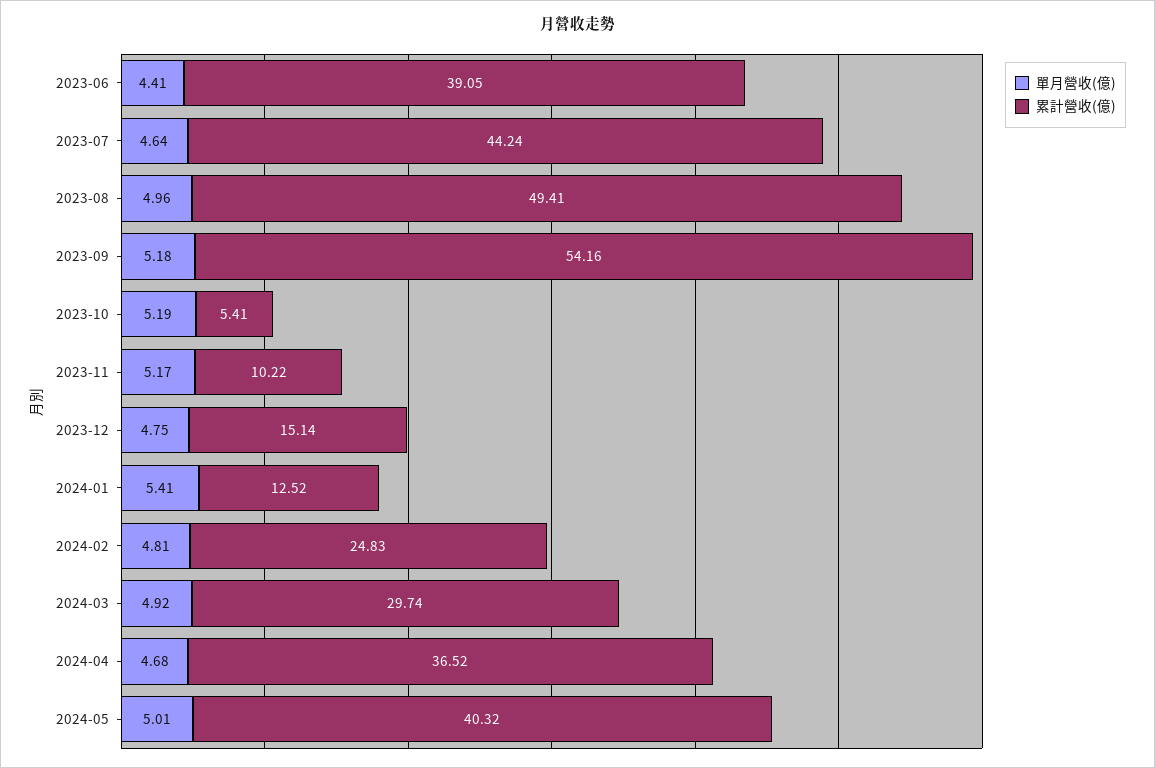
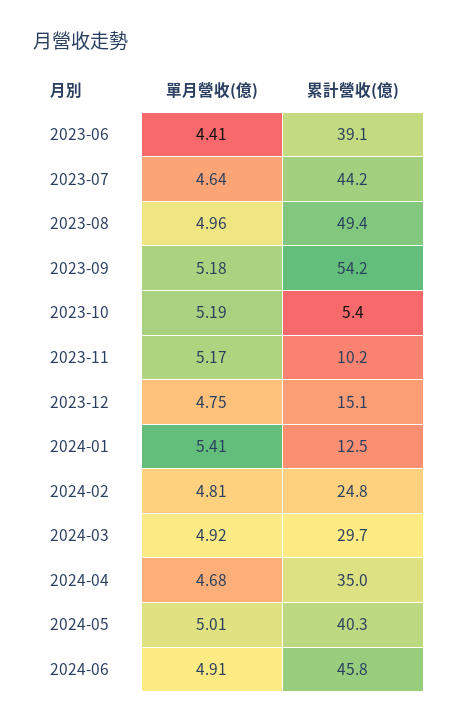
累計營收(億), 2024-04: 36.52 -> 35
單月營收(億), 2024-06: none -> 4.91
累計營收(億), 2024-06: none -> 45.8

